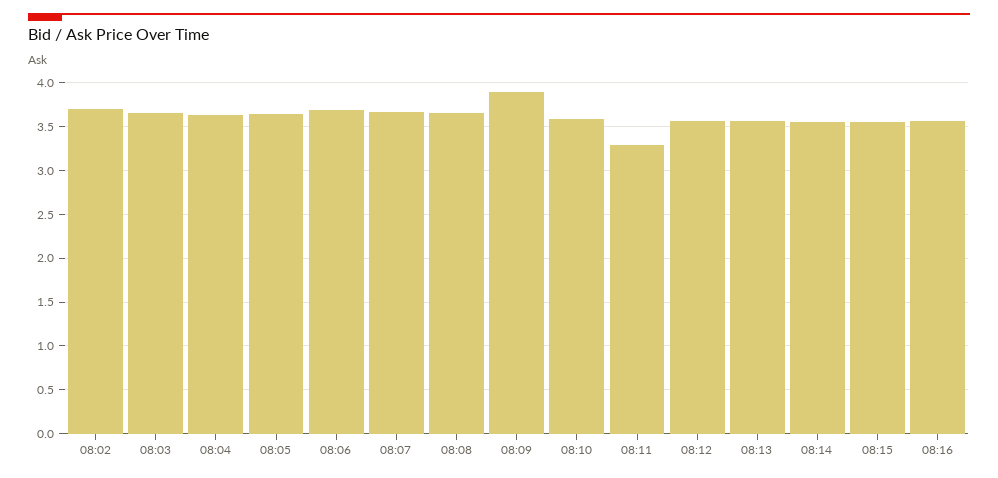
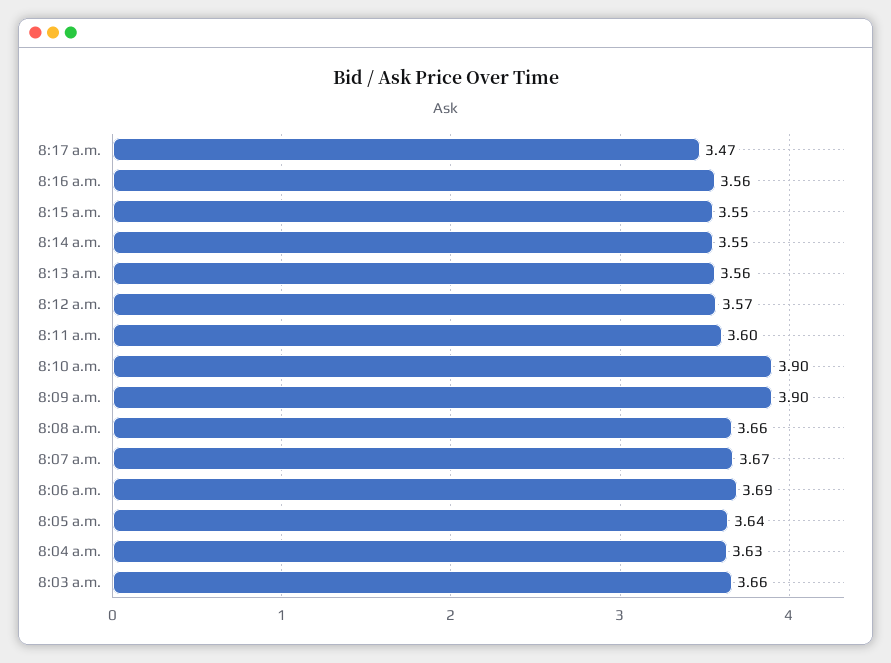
08:02: 3.7 -> none
08:10: 3.6 -> 3.9
08:11: 3.3 -> 3.6
8:17 a.m.: none -> 3.47

